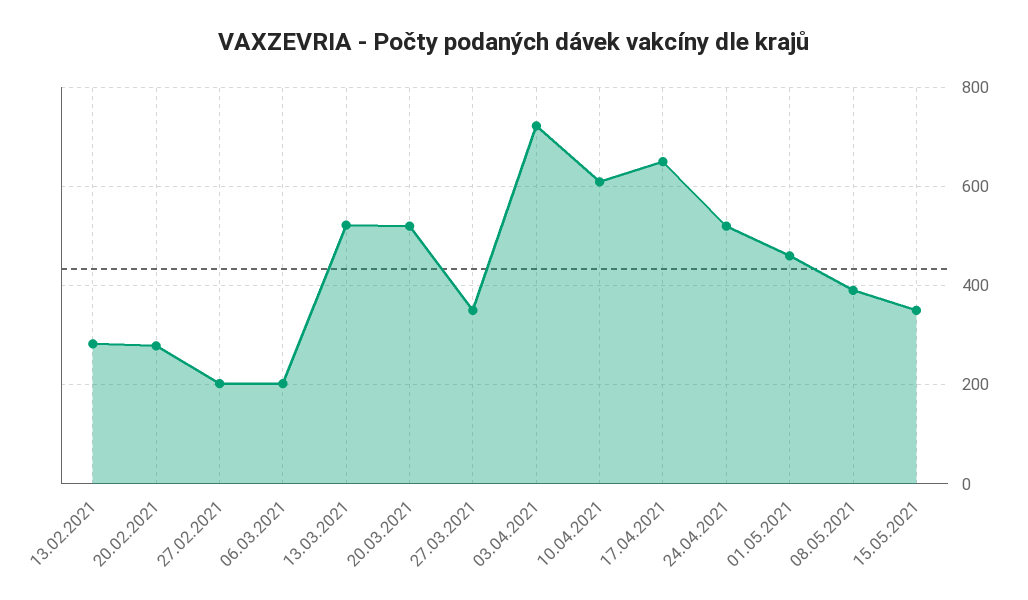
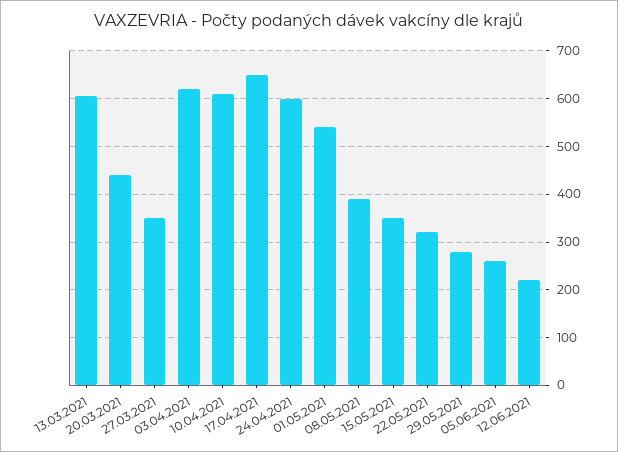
13.02.2021: 280 -> none
20.02.2021: 280 -> none
27.02.2021: 200 -> none
06.03.2021: 200 -> none
13.03.2021: 520 -> 600
20.03.2021: 520 -> 440
03.04.2021: 720 -> 620
24.04.2021: 520 -> 600
01.05.2021: 460 -> 540
22.05.2021: none -> 320
29.05.2021: none -> 280
05.06.2021: none -> 260
12.06.2021: none -> 220

